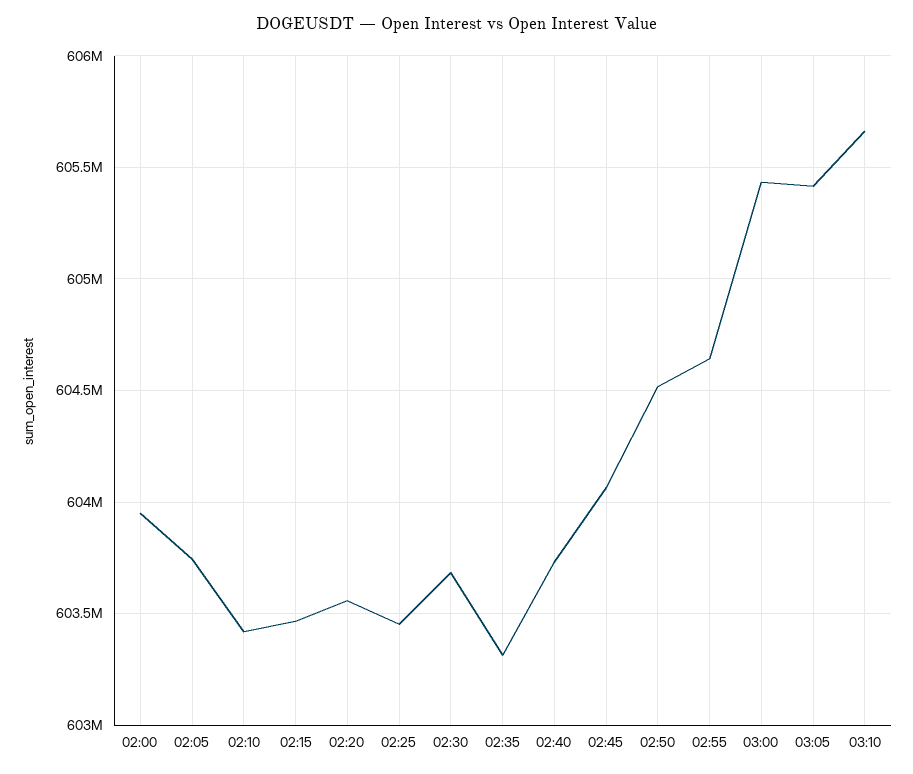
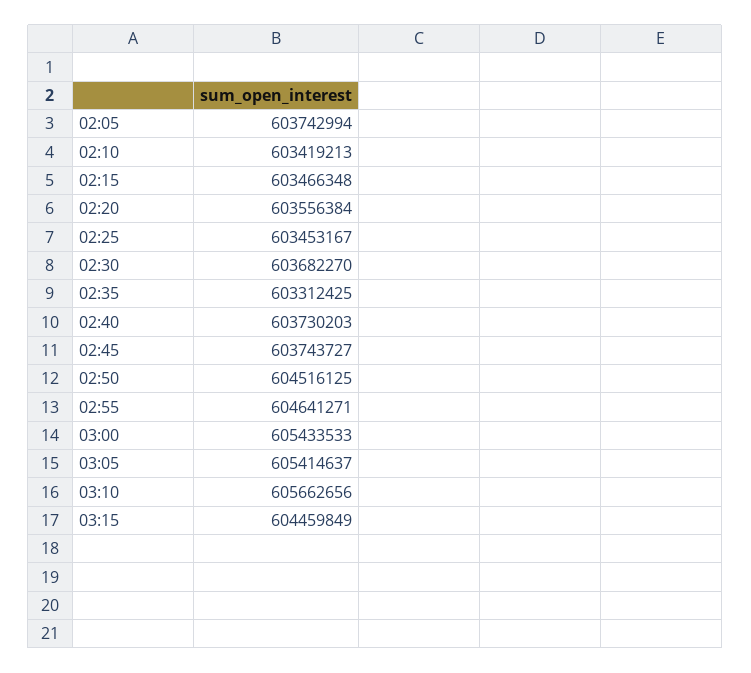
02:00: 603950000 -> none
02:45: 604050000 -> 603743727
03:15: none -> 604459849

